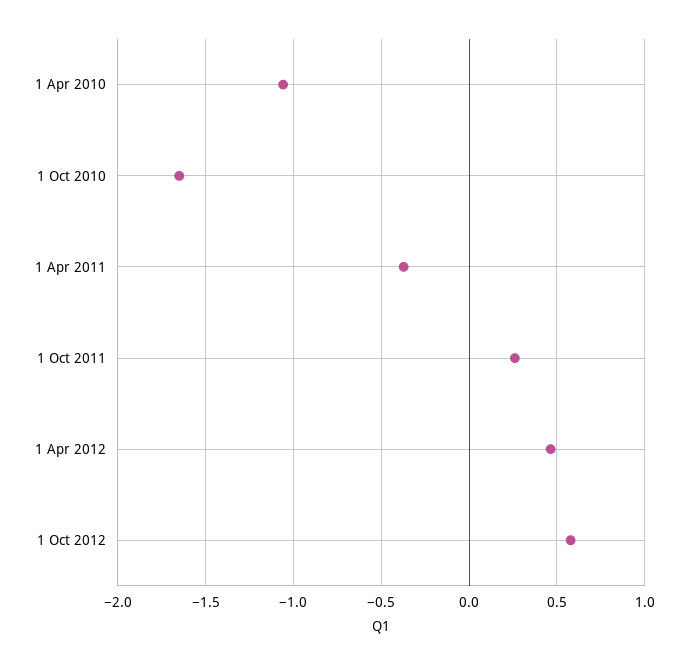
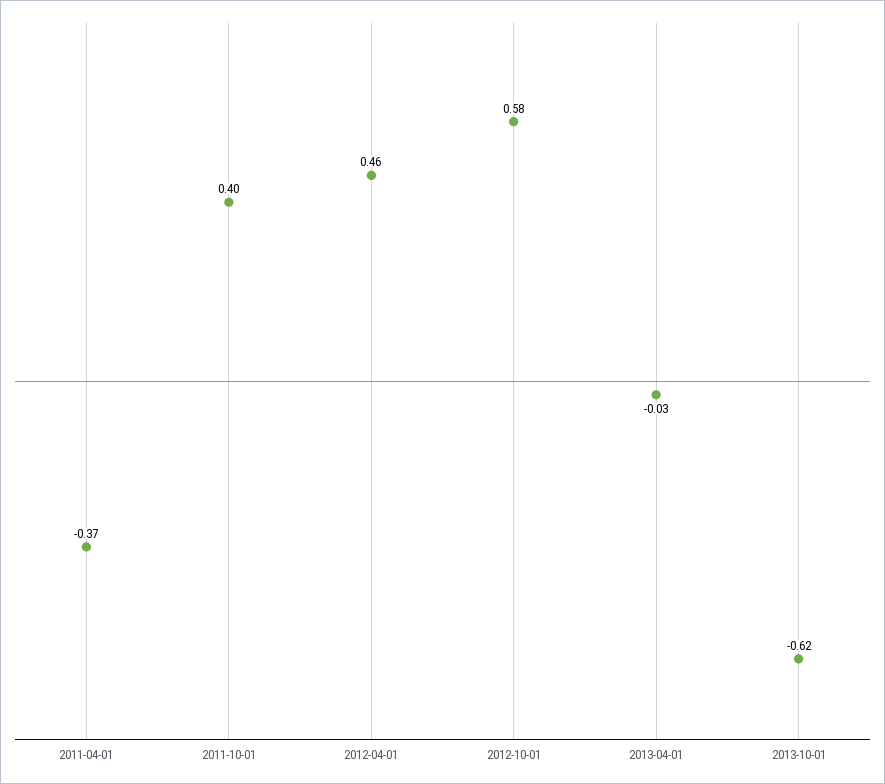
1 Apr 2010: -1.05 -> none
1 Oct 2010: -1.65 -> none
1 Oct 2011: 0.25 -> 0.4
2013-04-01: none -> -0.03
2013-10-01: none -> -0.62

